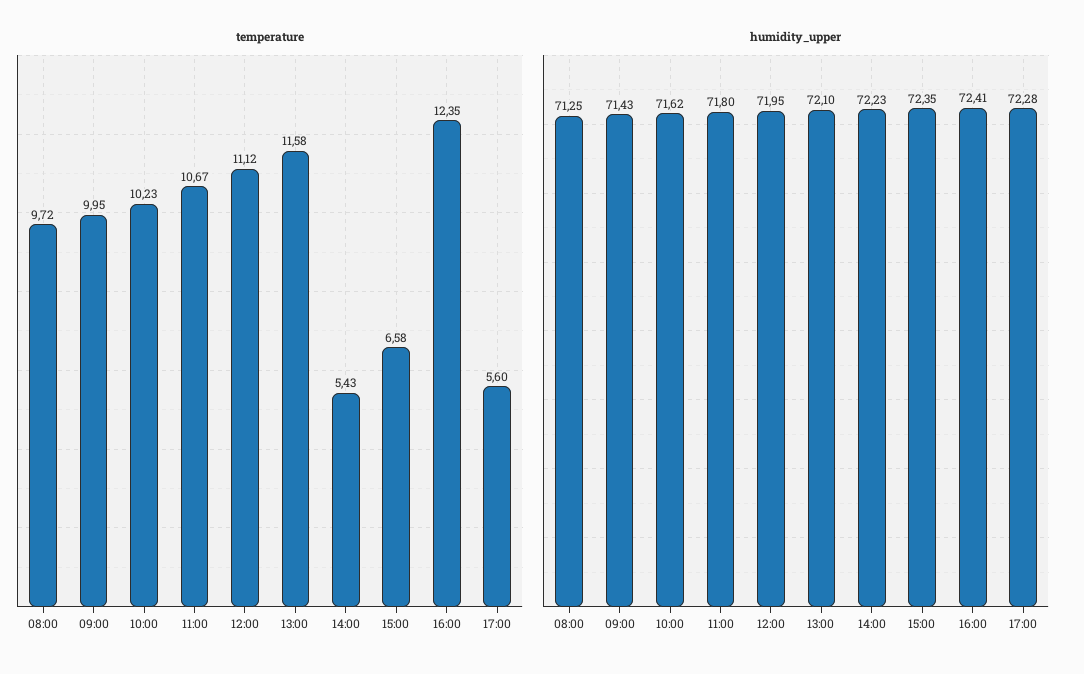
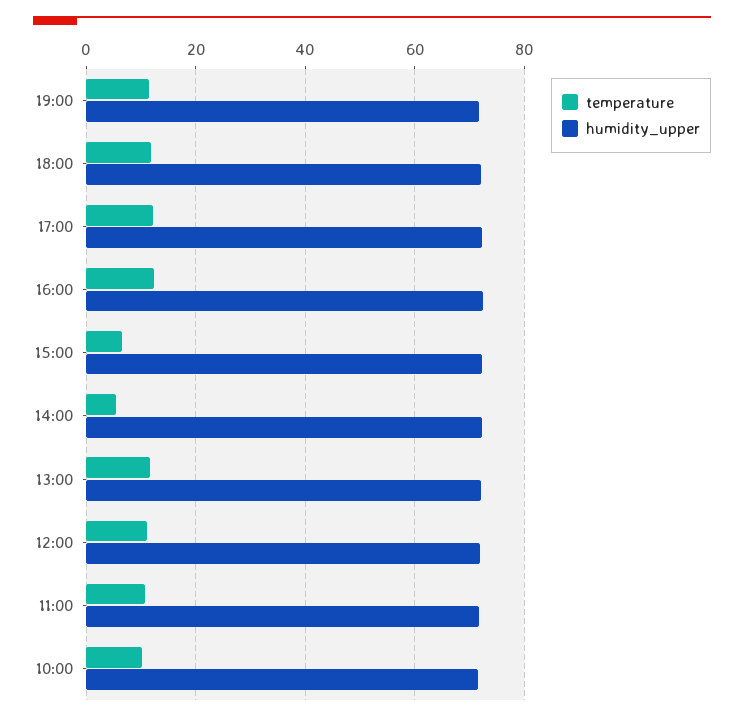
temperature, 08:00: 9.72 -> none
temperature, 09:00: 9.95 -> none
temperature, 17:00: 5.6 -> 12
humidity_upper, 08:00: 71.25 -> none
humidity_upper, 09:00: 71.43 -> none
temperature, 19:00: none -> 12
humidity_upper, 19:00: none -> 72
temperature, 18:00: none -> 12
humidity_upper, 18:00: none -> 72

